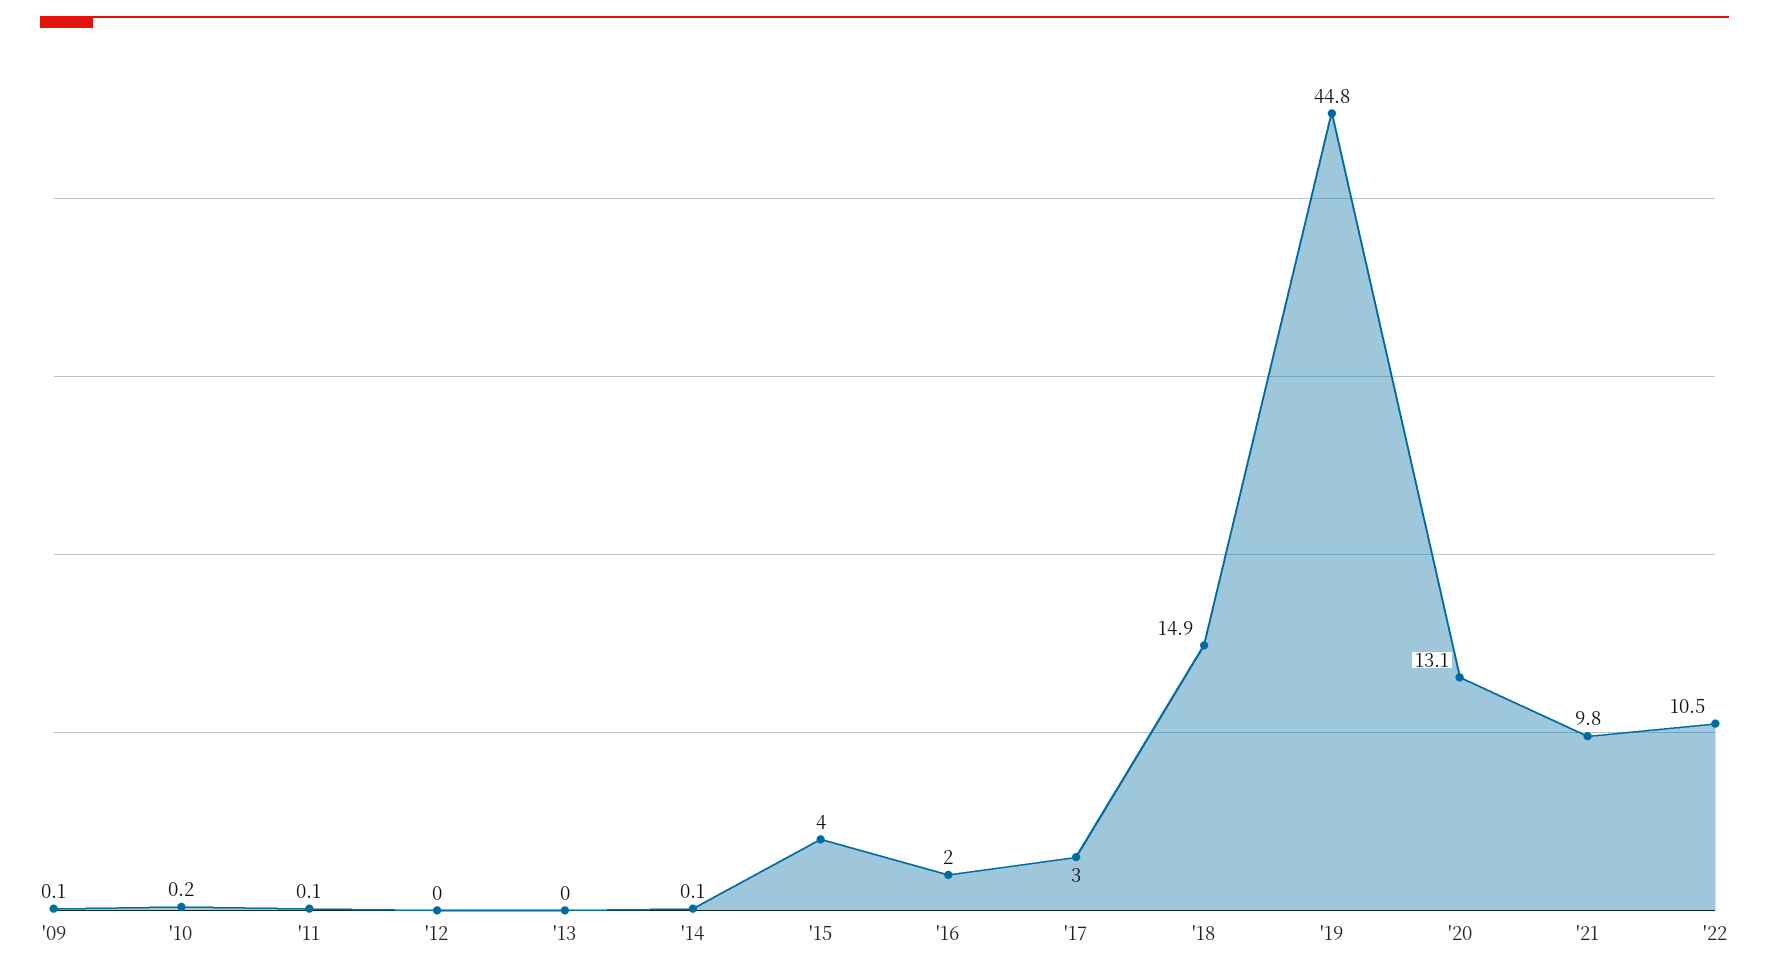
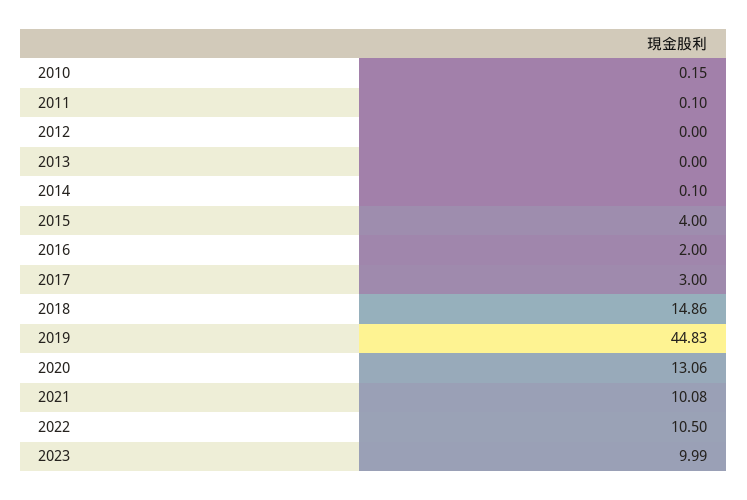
'09: 0.1 -> none
'21: 9.8 -> 10.08
2023: none -> 9.99

